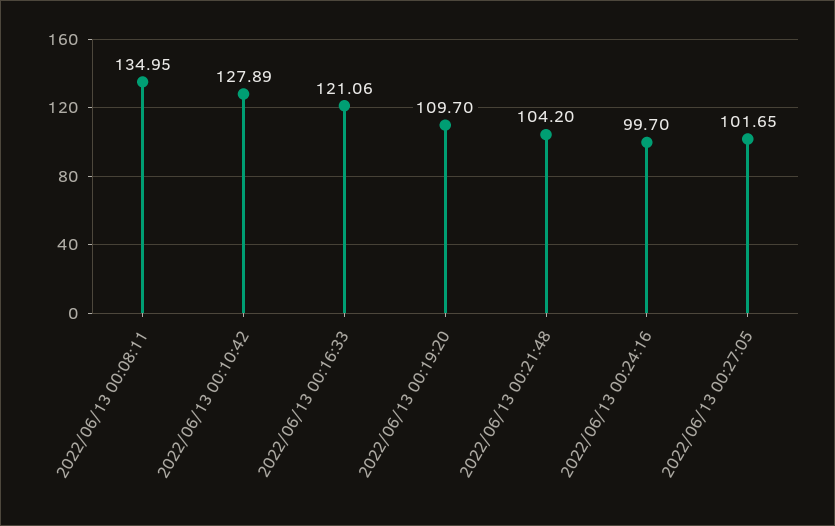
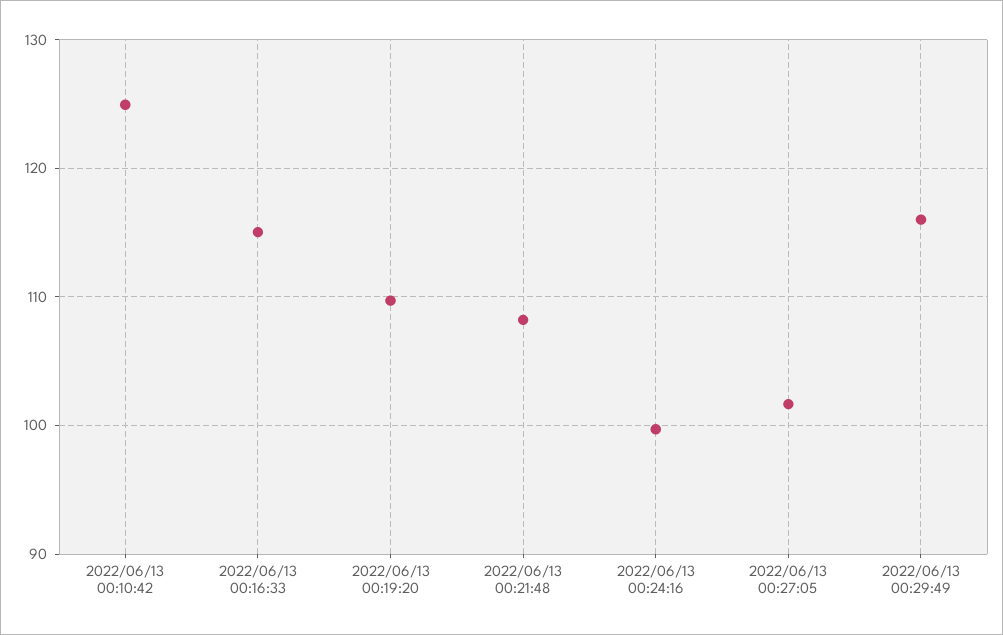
2022/06/13 00:08:11: 134.95 -> none
2022/06/13 00:10:42: 127.89 -> 125
2022/06/13 00:16:33: 121.06 -> 115
2022/06/13 00:21:48: 104.2 -> 108
2022/06/13 00:29:49: none -> 116

